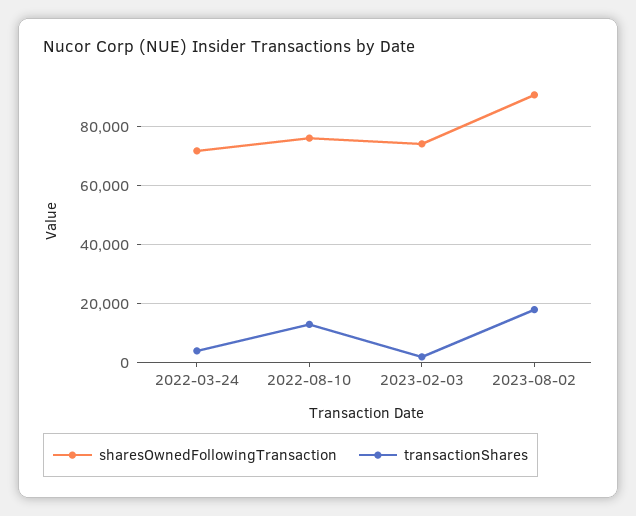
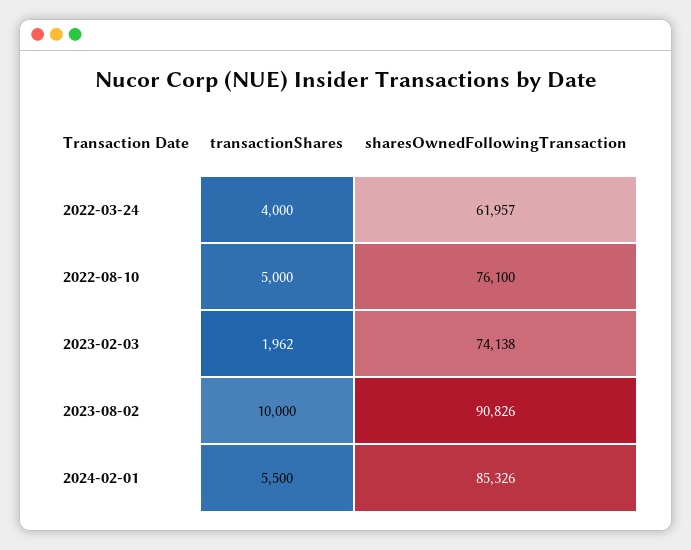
sharesOwnedFollowingTransaction, 2022-03-24: 72500 -> 61957
transactionShares, 2022-08-10: 12500 -> 5000
transactionShares, 2023-08-02: 17500 -> 10000
transactionShares, 2024-02-01: none -> 5500
sharesOwnedFollowingTransaction, 2024-02-01: none -> 85326

